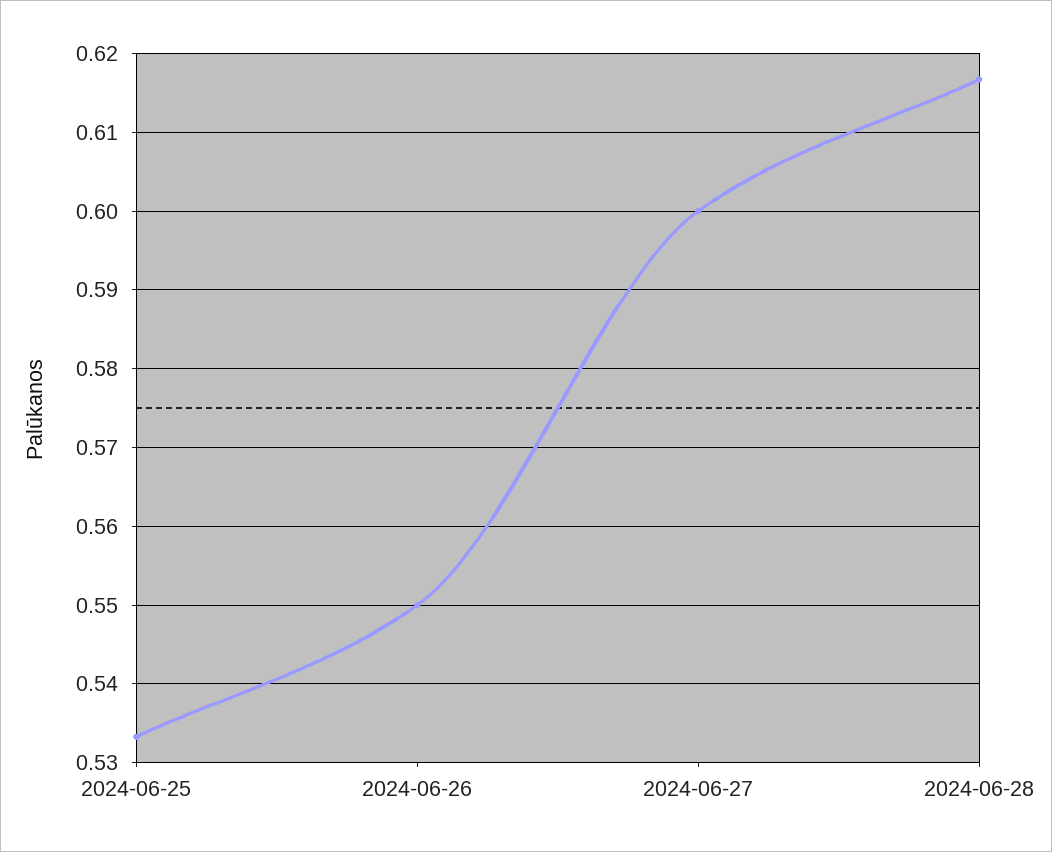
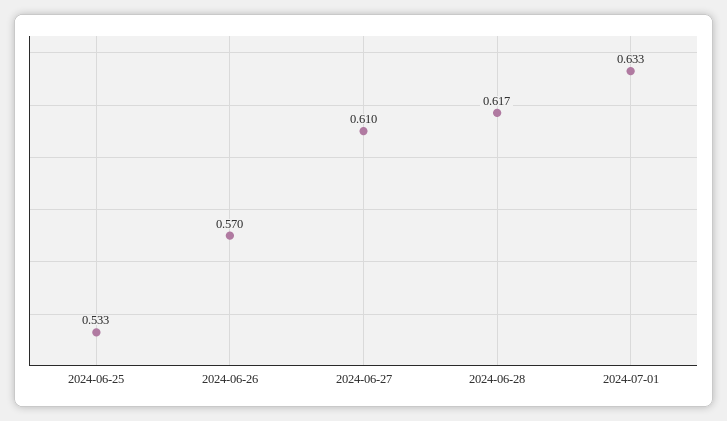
2024-06-26: 0.55 -> 0.57
2024-06-27: 0.6 -> 0.61
2024-07-01: none -> 0.633

